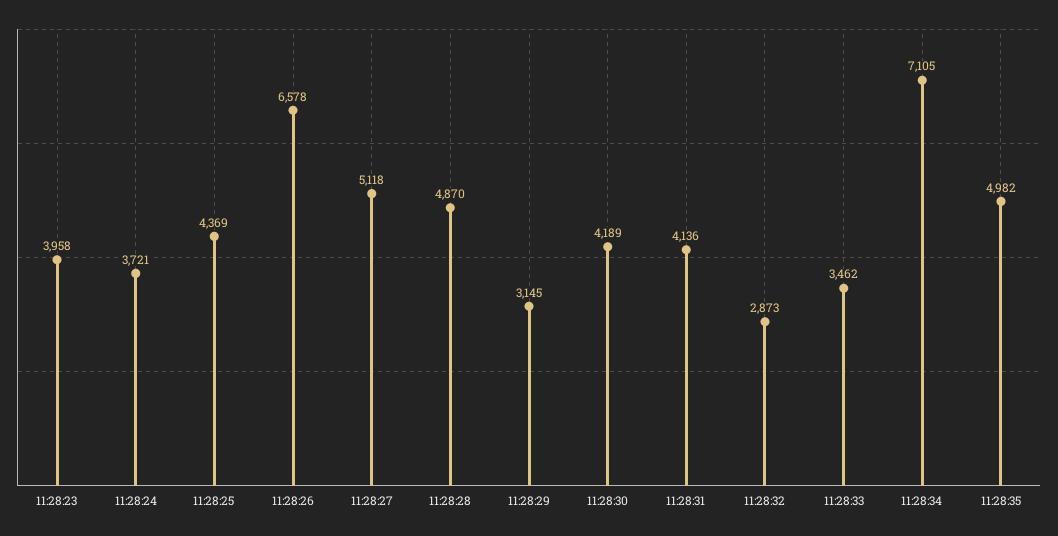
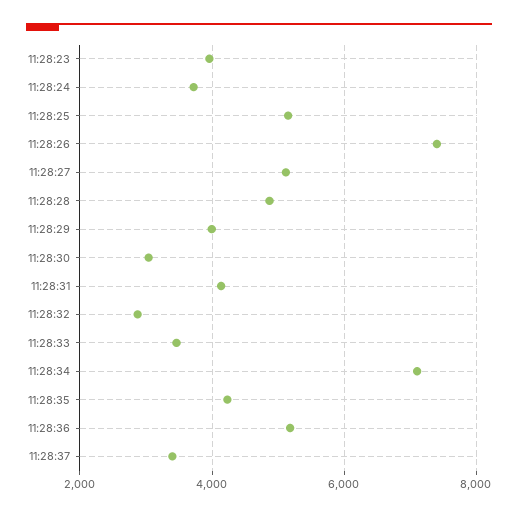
11:28:25: 4369 -> 5200
11:28:26: 6578 -> 7400
11:28:29: 3145 -> 4000
11:28:30: 4189 -> 3000
11:28:35: 4982 -> 4200
11:28:36: none -> 5200
11:28:37: none -> 3400

